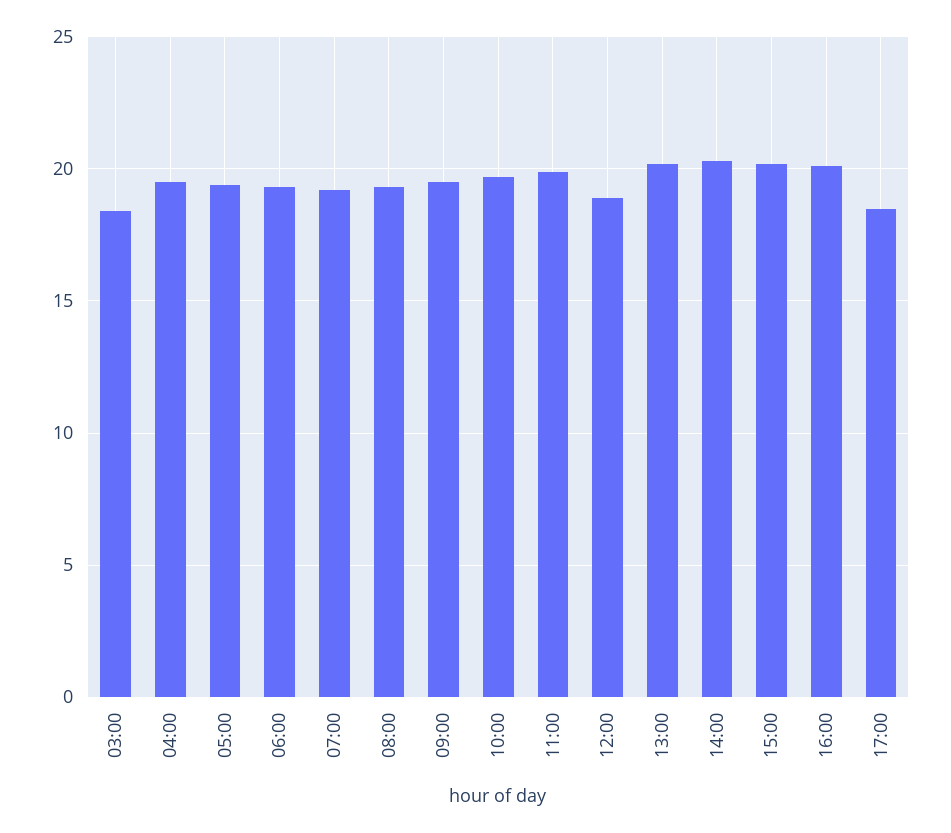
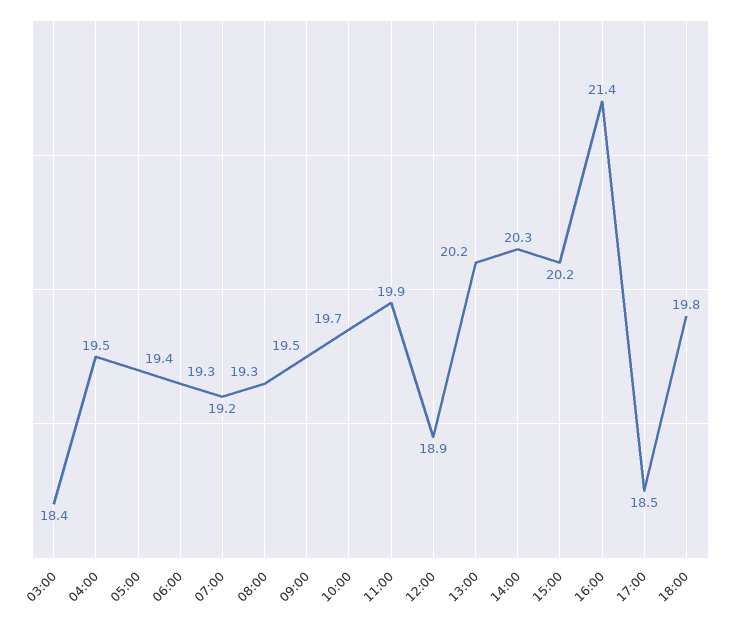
16:00: 20 -> 21.4
18:00: none -> 19.8

